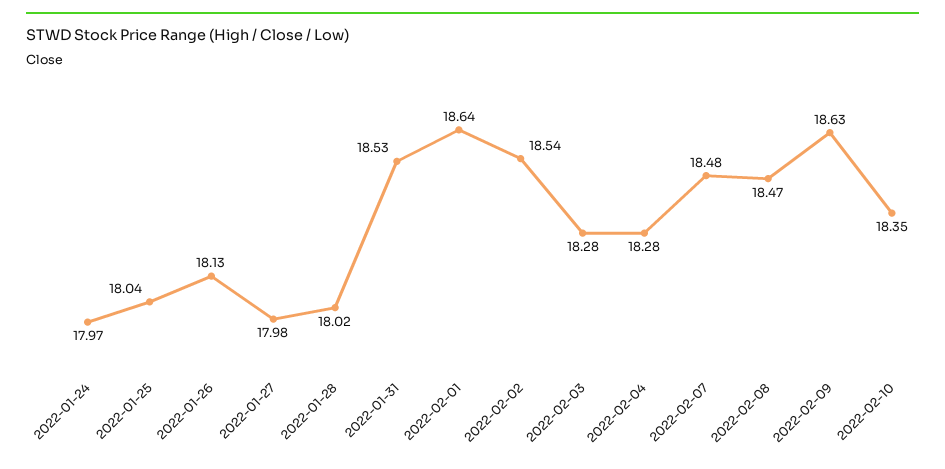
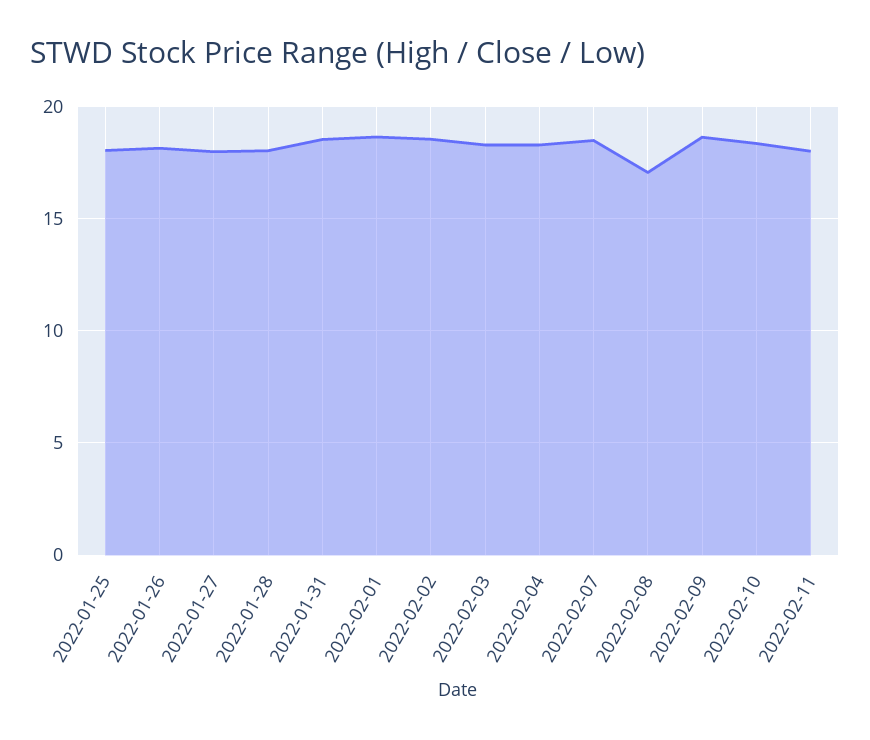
2022-01-24: 17.97 -> none
2022-02-08: 18.47 -> 17
2022-02-11: none -> 18

